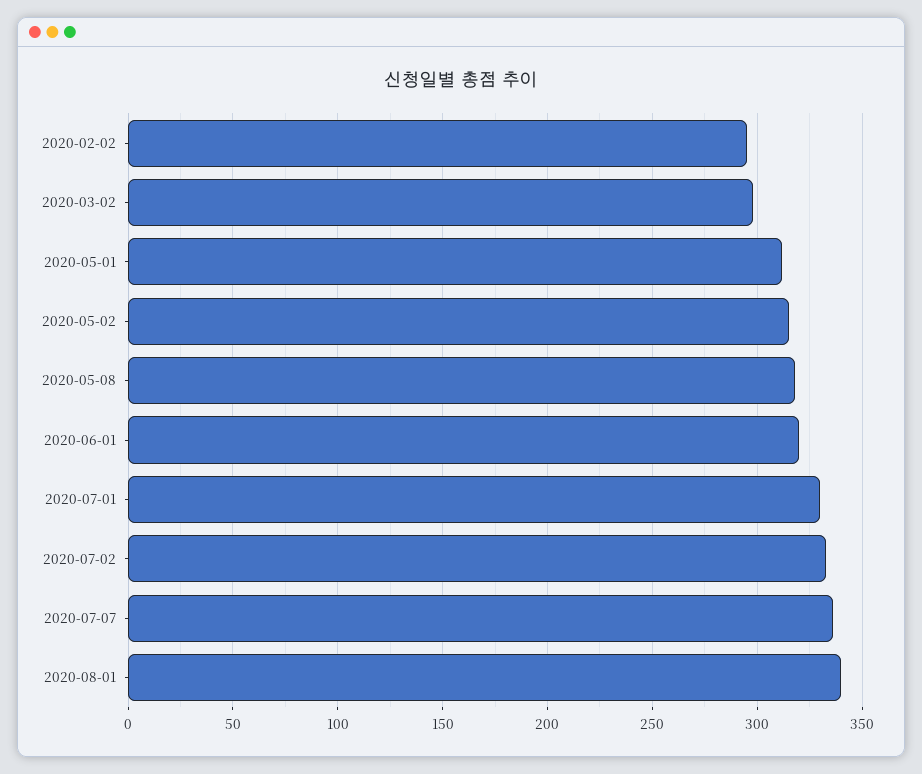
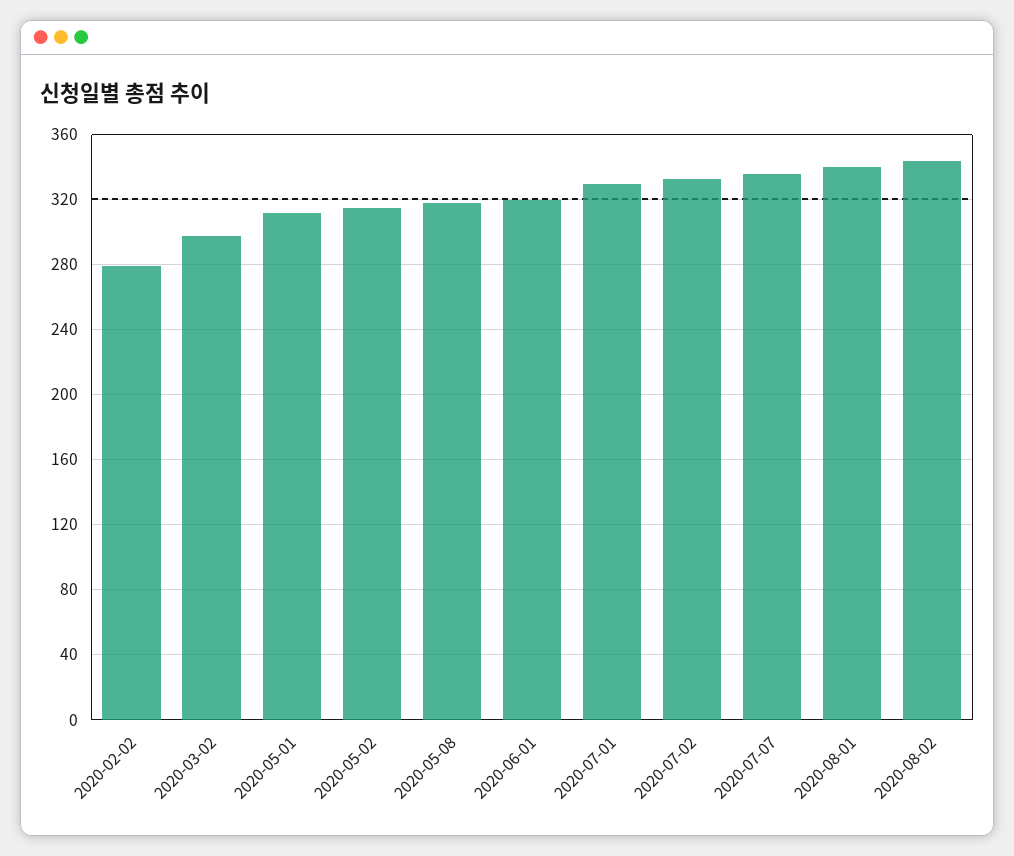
2020-02-02: 295 -> 280
2020-08-02: none -> 345

